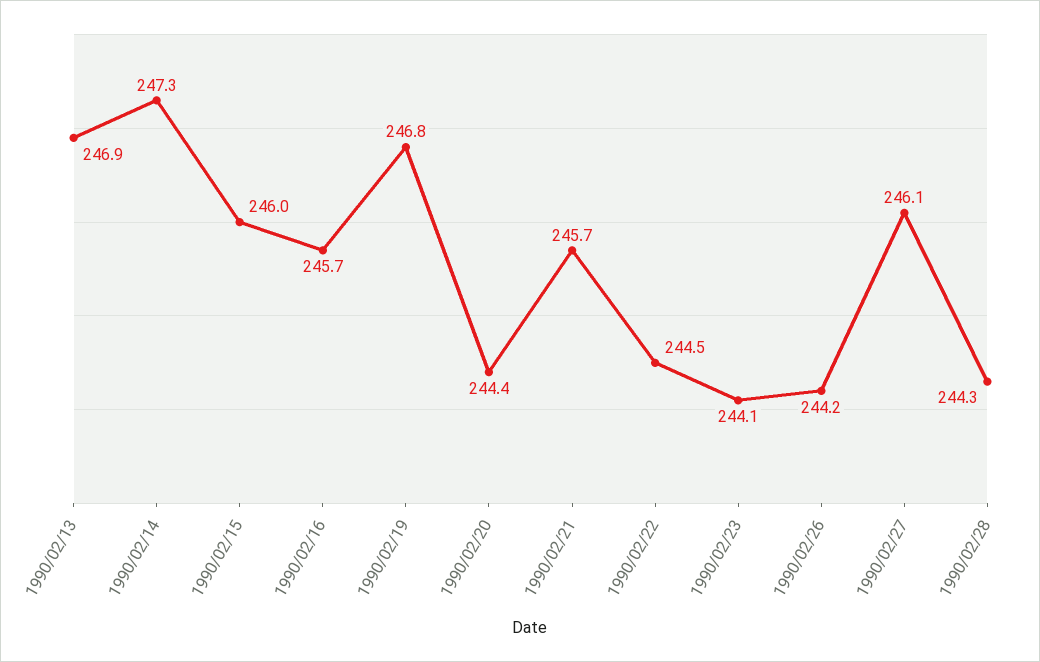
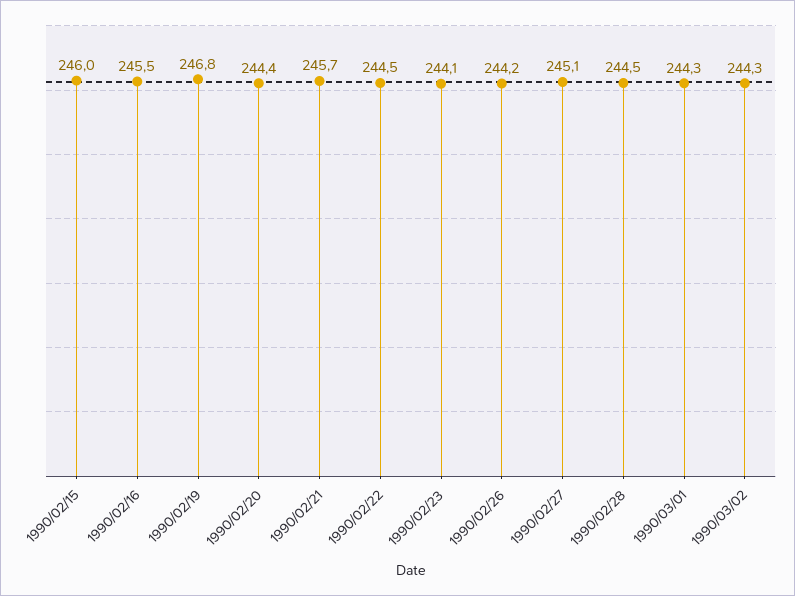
1990/02/13: 246.9 -> none
1990/02/14: 247.3 -> none
1990/02/16: 245.7 -> 245.5
1990/02/27: 246.1 -> 245.1
1990/02/28: 244.3 -> 244.5
1990/03/01: none -> 244.3
1990/03/02: none -> 244.3

